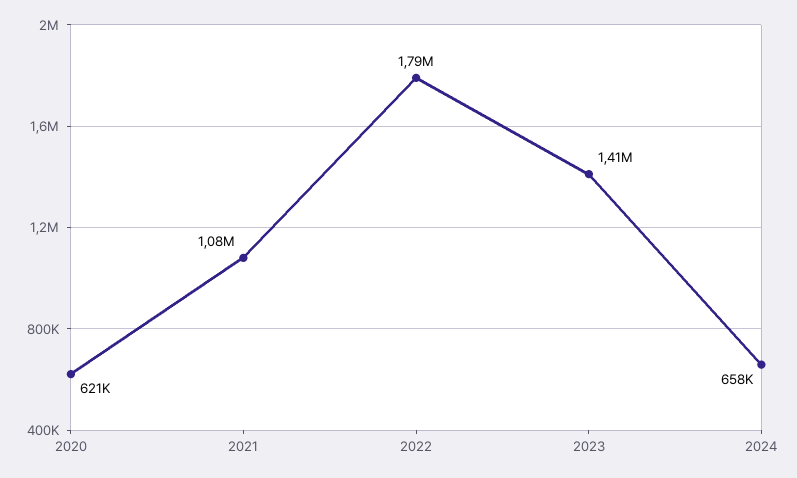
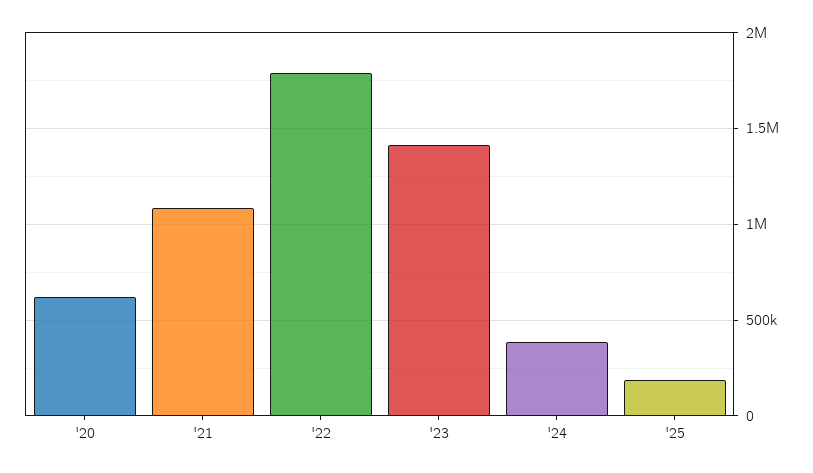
2024: 658000 -> 400000
'25: none -> 200000

